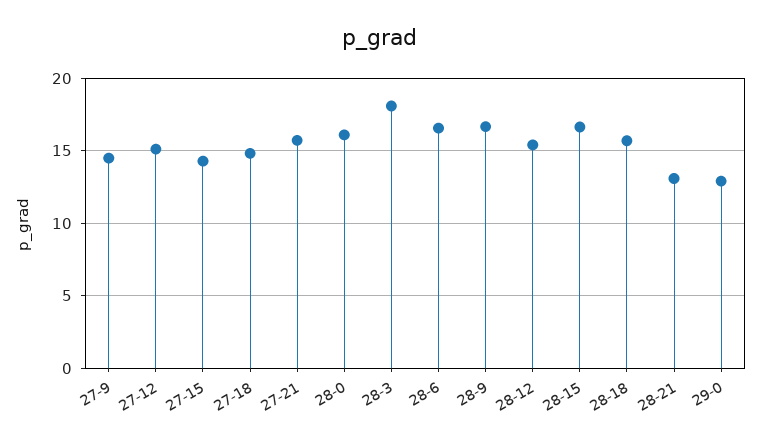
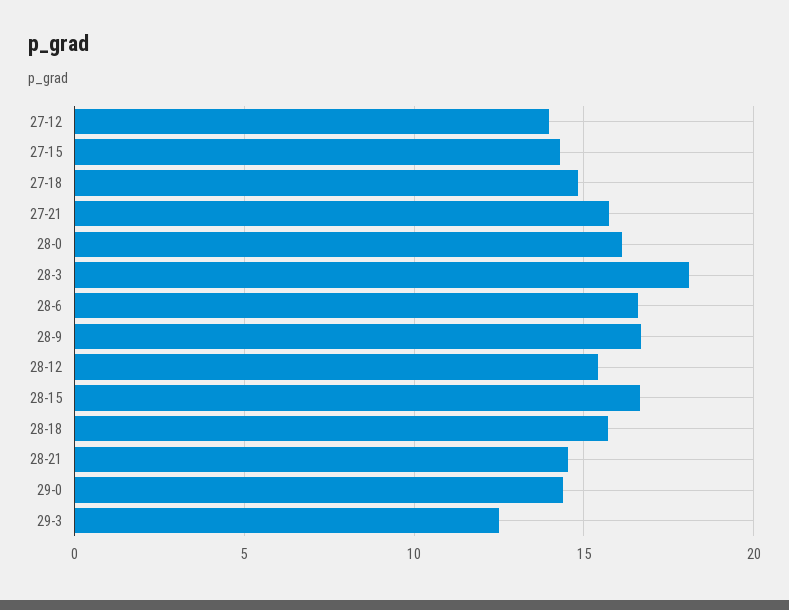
27-9: 14.5 -> none
27-12: 15 -> 14
28-21: 13 -> 14.5
29-0: 13 -> 14.5
29-3: none -> 12.5

